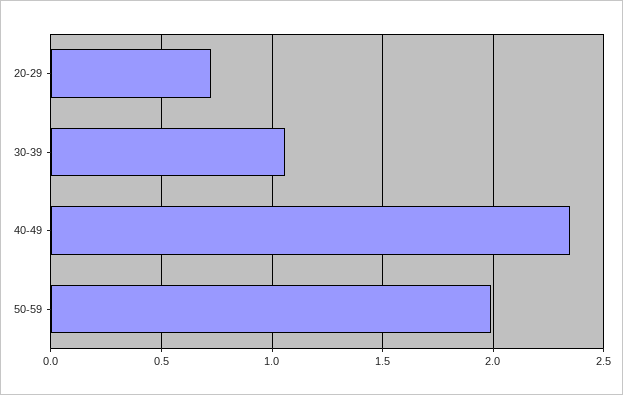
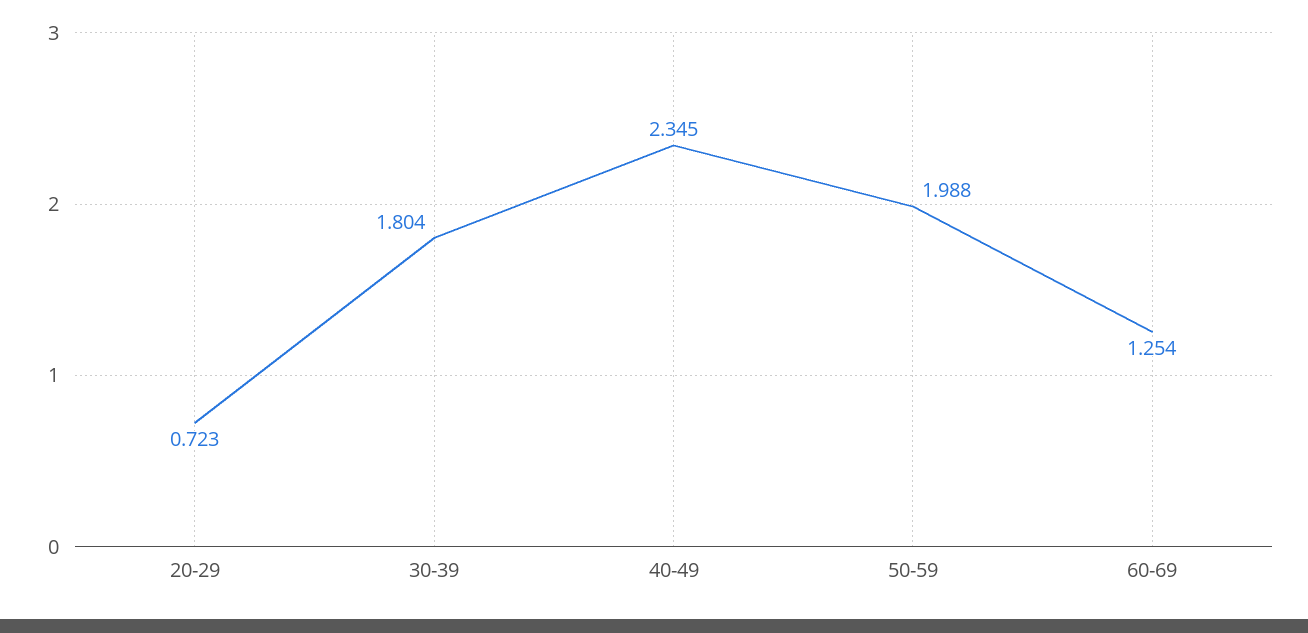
30-39: 1.05 -> 1.804
60-69: none -> 1.254

